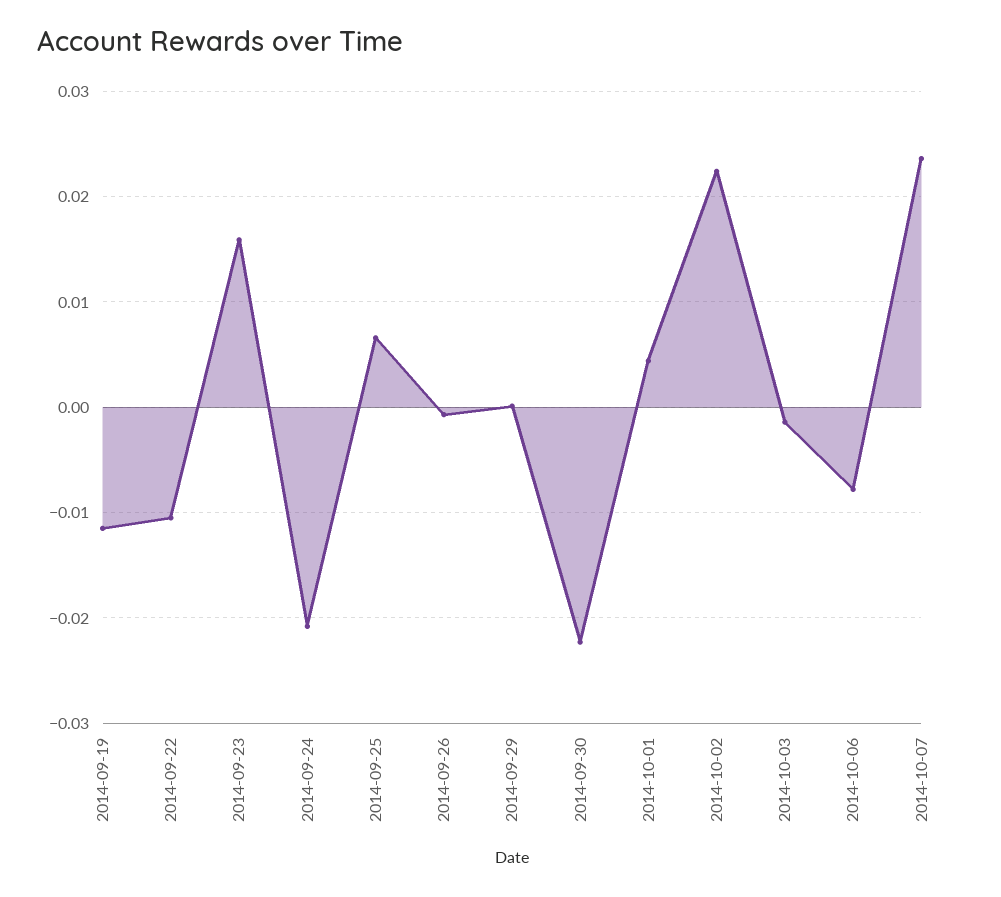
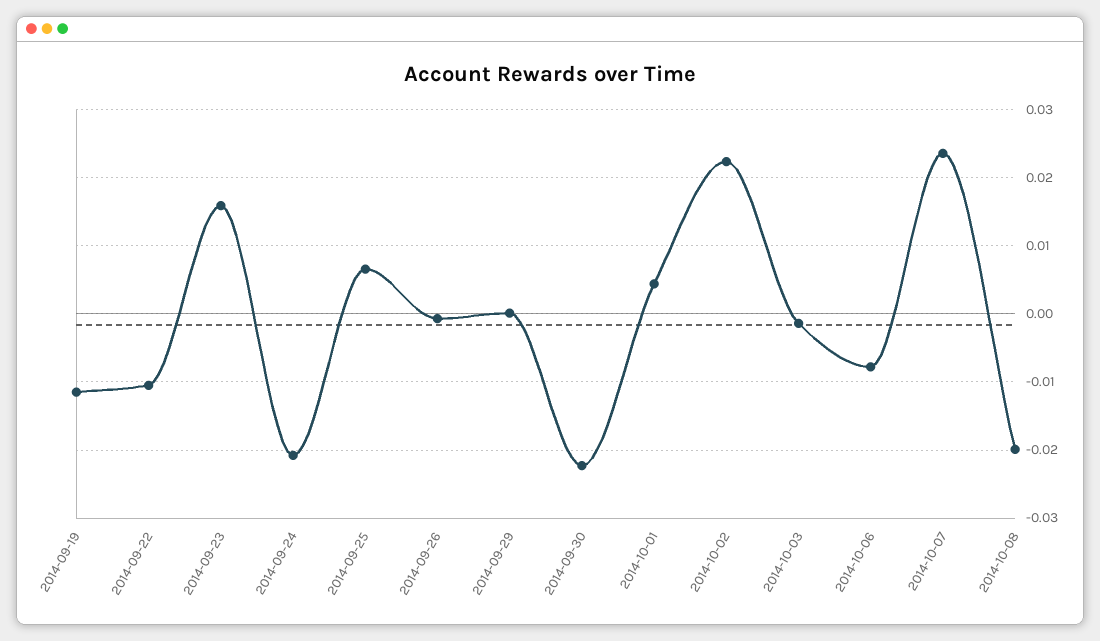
2014-10-08: none -> -0.02

